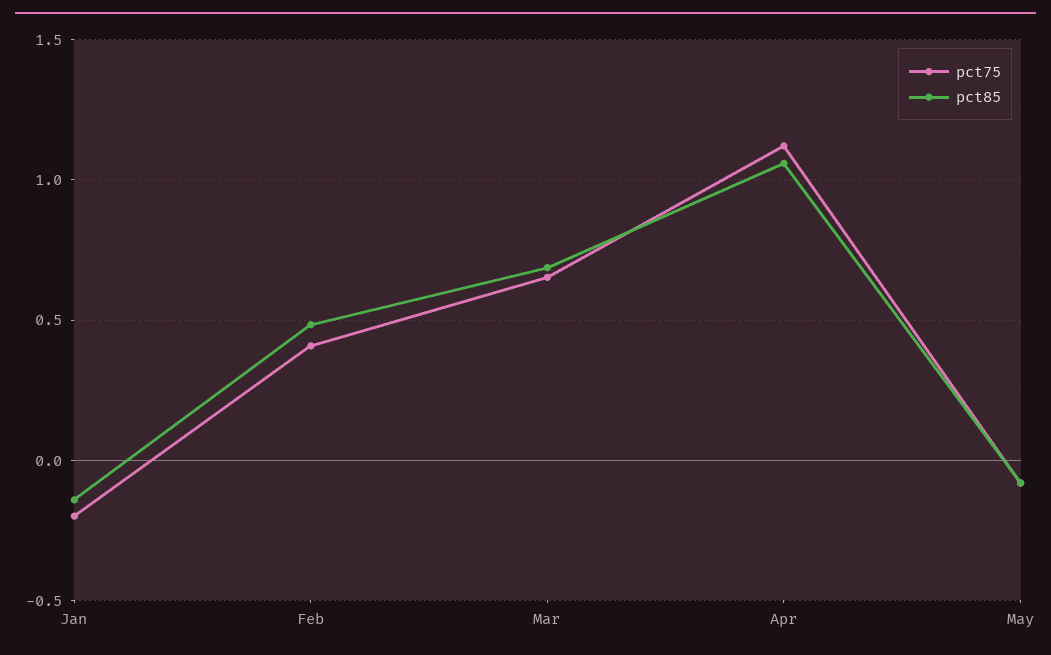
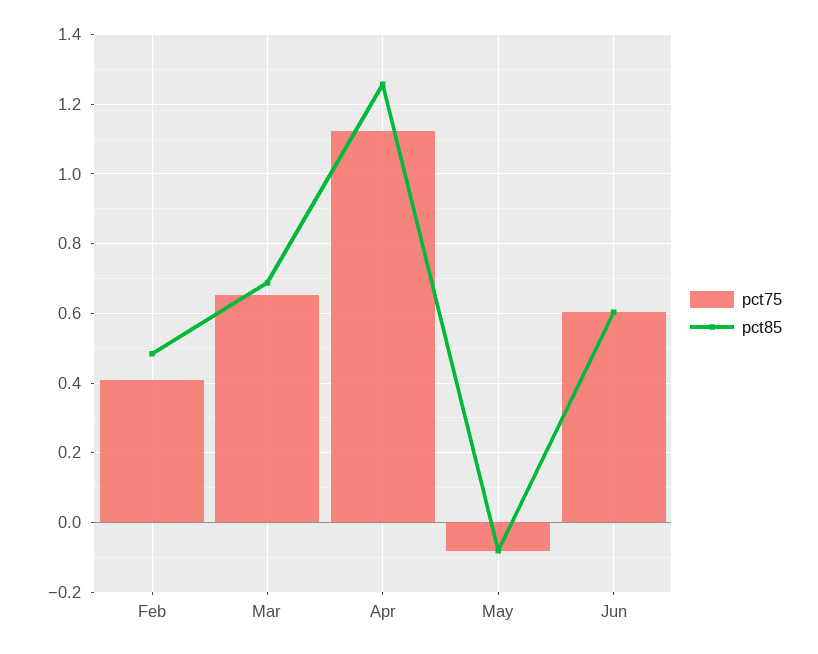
pct75, Jan: -0.2 -> none
pct85, Jan: -0.15 -> none
pct85, Apr: 1.05 -> 1.26
pct75, Jun: none -> 0.6
pct85, Jun: none -> 0.6

